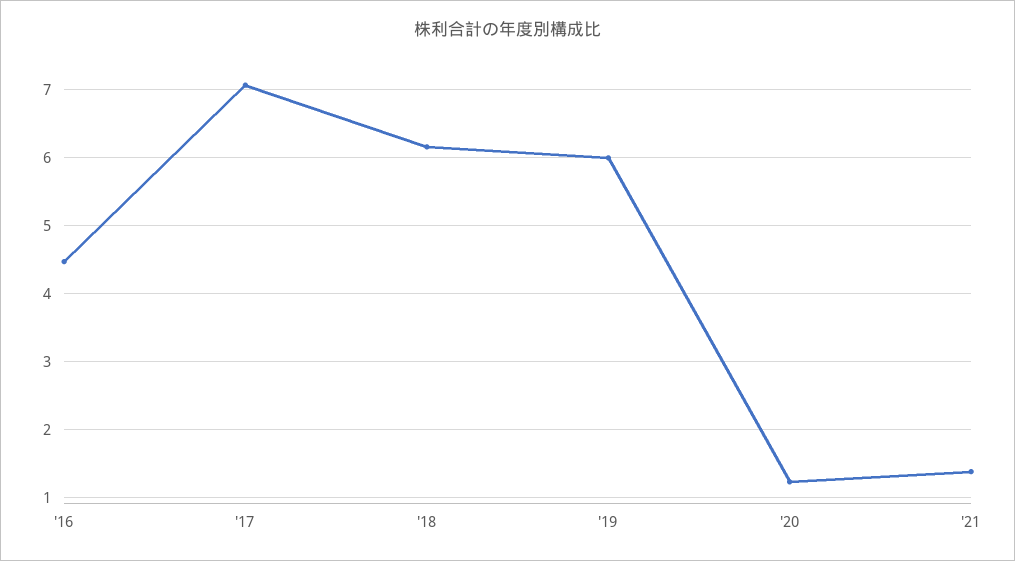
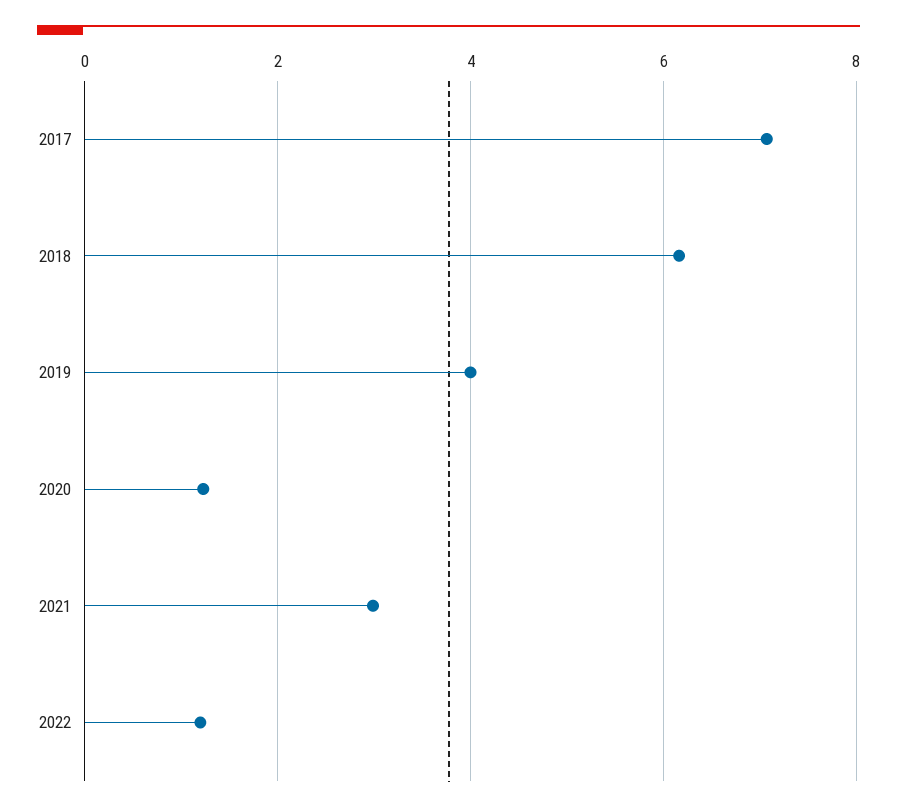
'16: 4.5 -> none
'19: 6 -> 4
'21: 1.4 -> 3
2022: none -> 1.2

